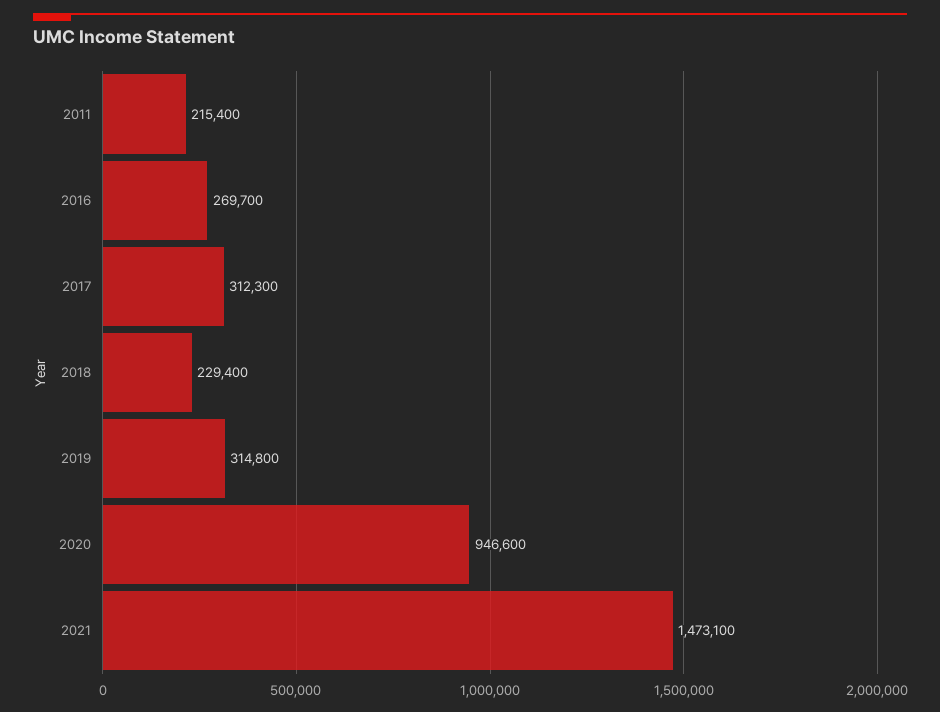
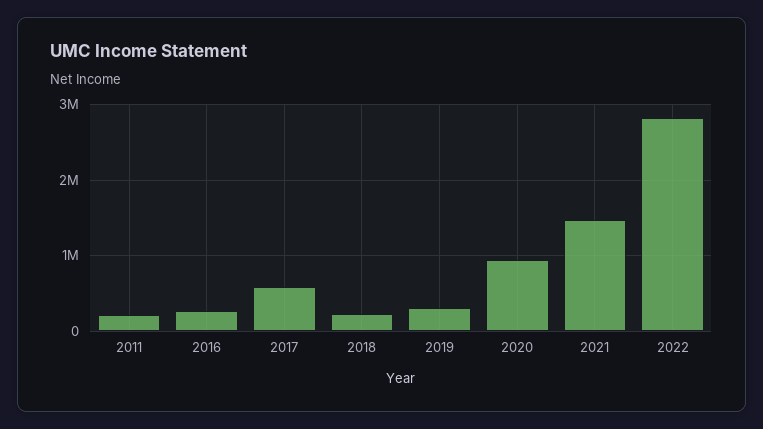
2017: 312300 -> 600000
2022: none -> 2800000

